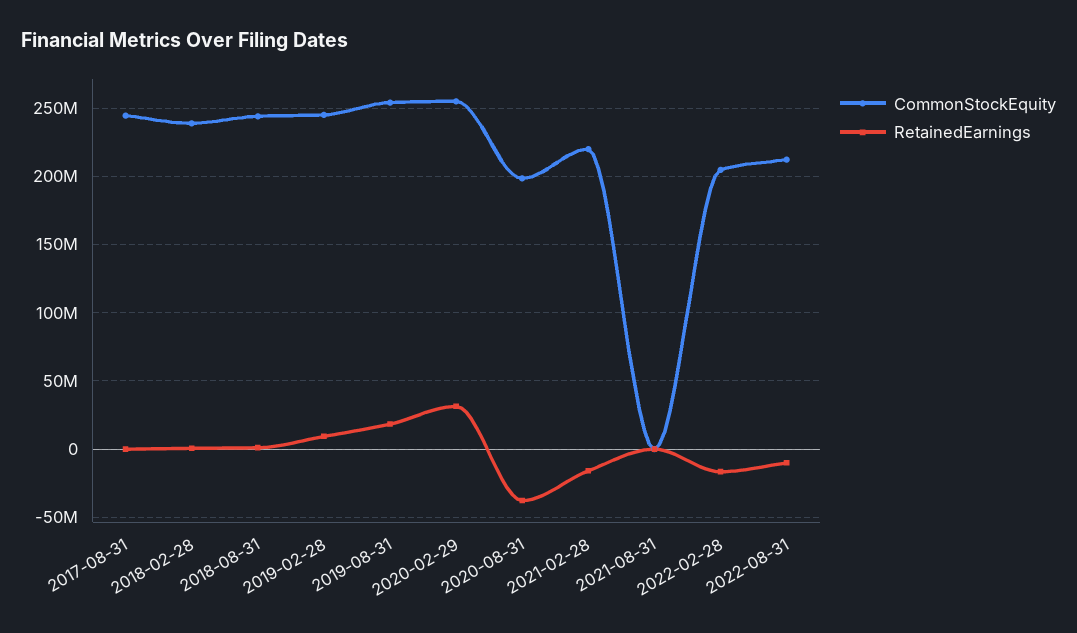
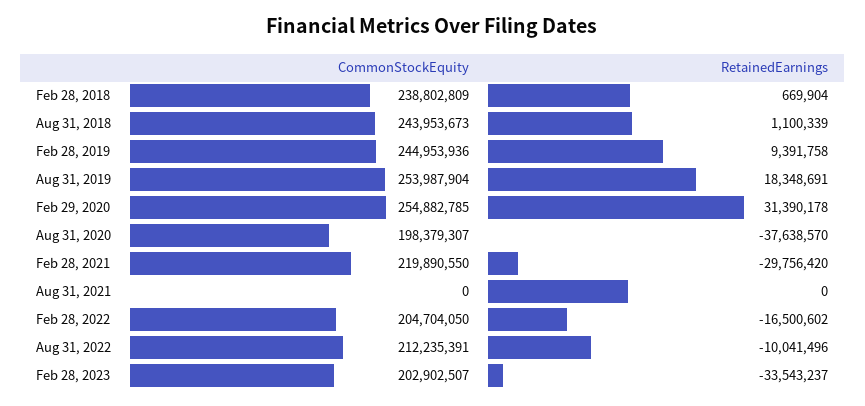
CommonStockEquity, 2017-08-31: 245000000 -> none
RetainedEarnings, 2017-08-31: 0 -> none
RetainedEarnings, 2021-02-28: -15000000 -> -29756420
CommonStockEquity, Feb 28, 2023: none -> 202902507
RetainedEarnings, Feb 28, 2023: none -> -33543237

